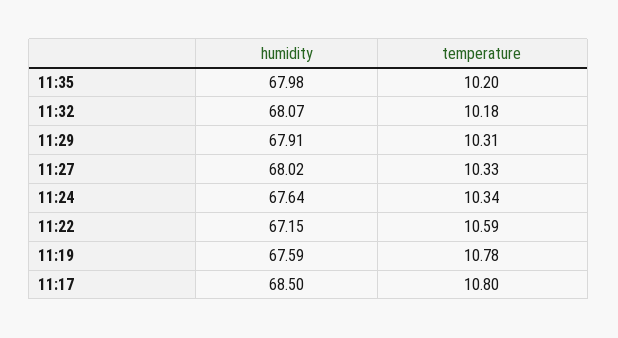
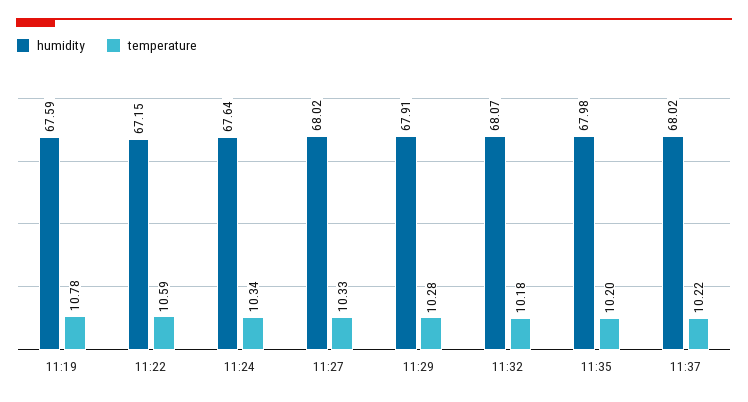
temperature, 11:29: 10.31 -> 10.28
humidity, 11:17: 68.5 -> none
temperature, 11:17: 10.8 -> none
humidity, 11:37: none -> 68.02
temperature, 11:37: none -> 10.22

